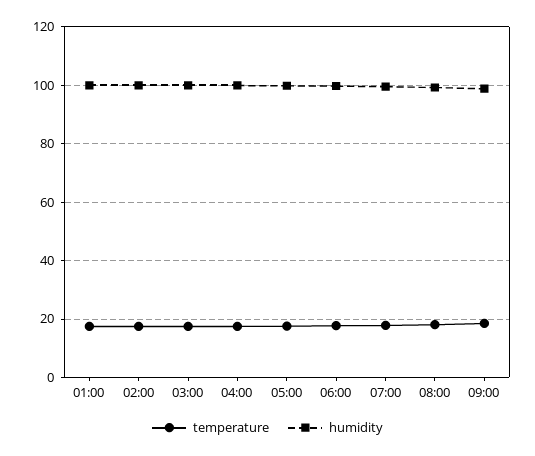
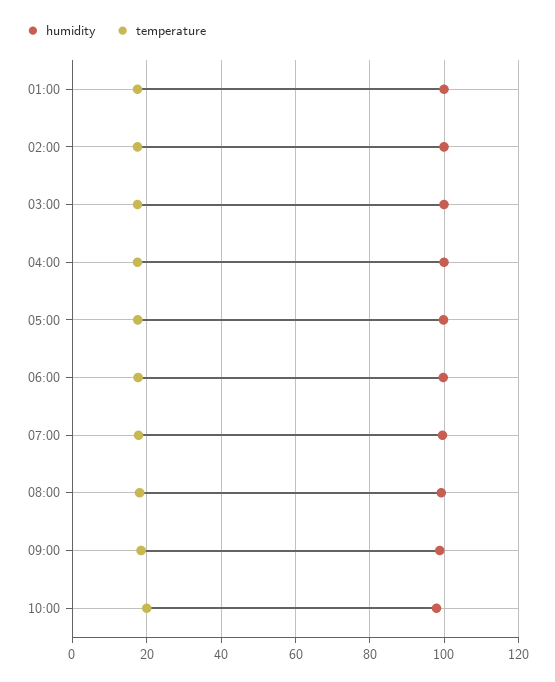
humidity, 10:00: none -> 98
temperature, 10:00: none -> 20

